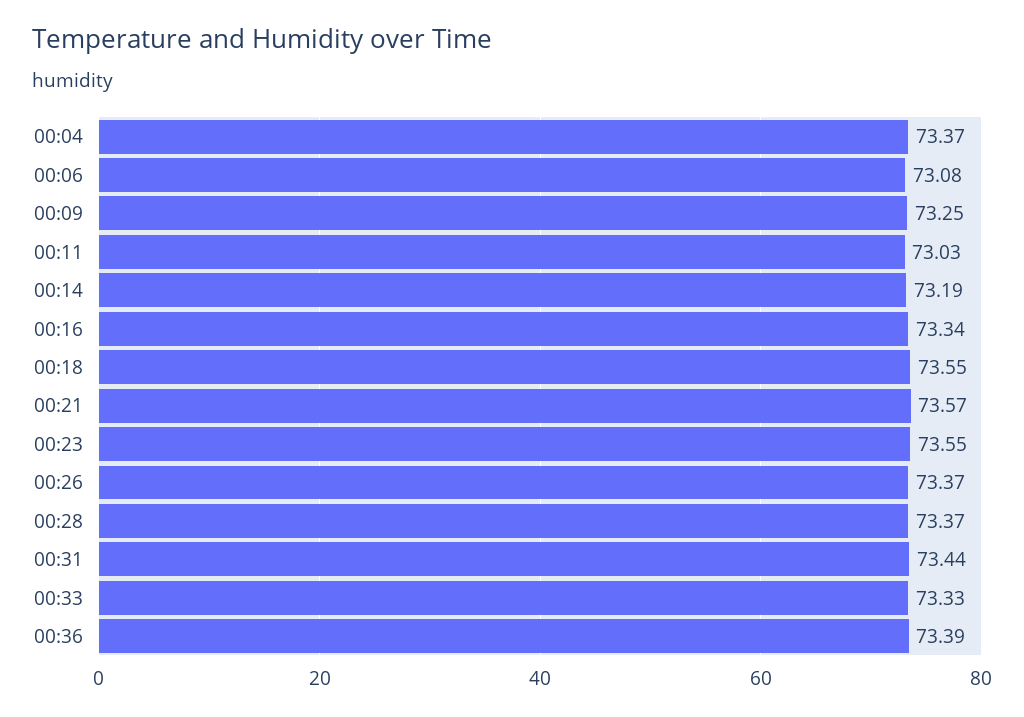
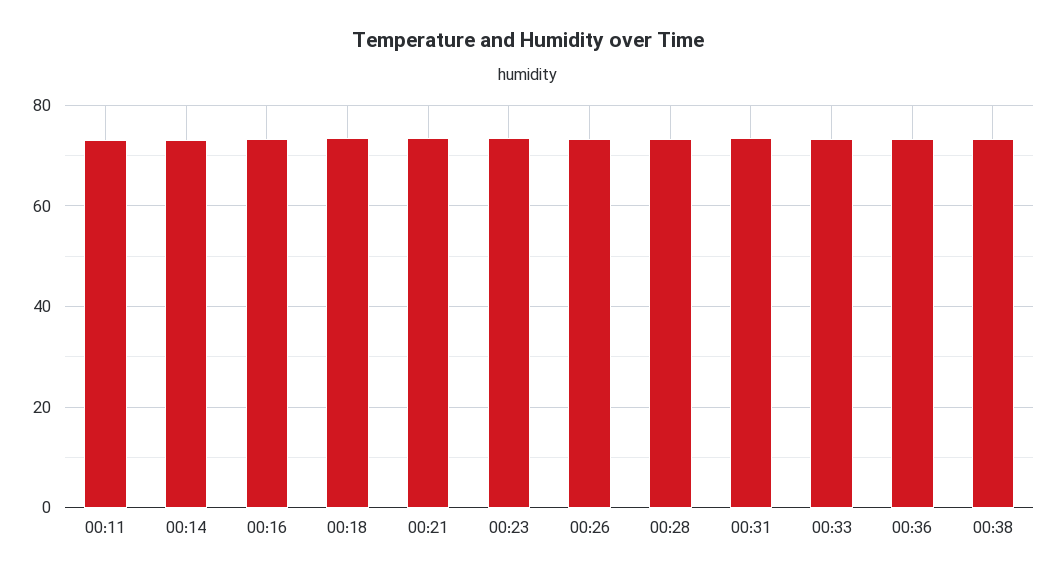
00:04: 73.37 -> none
00:06: 73.08 -> none
00:09: 73.25 -> none
00:38: none -> 74

